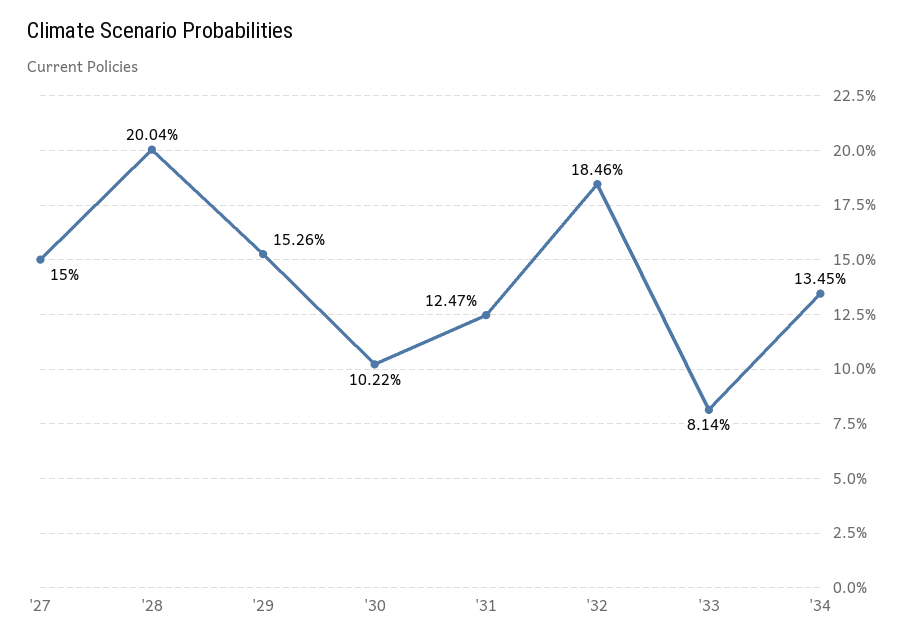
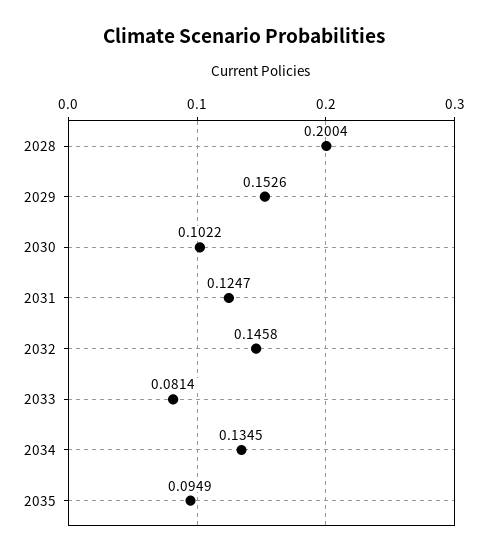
'27: 0.15 -> none
'32: 0.1846 -> 0.1458
2035: none -> 0.0949

